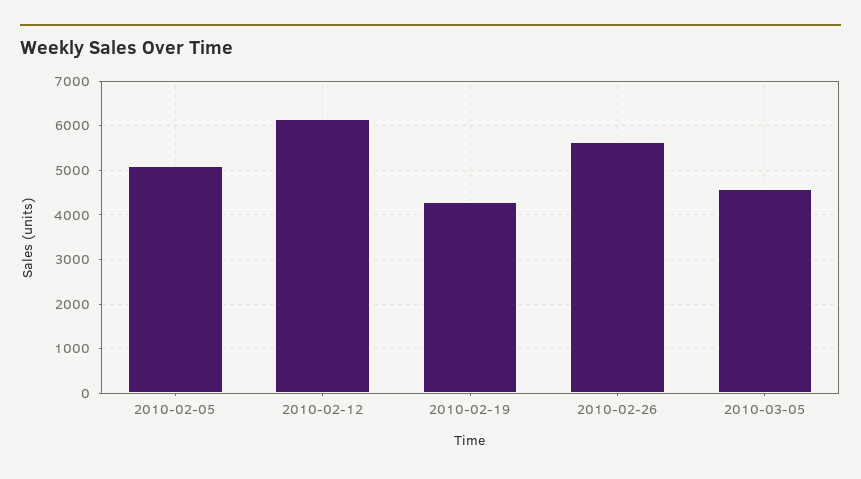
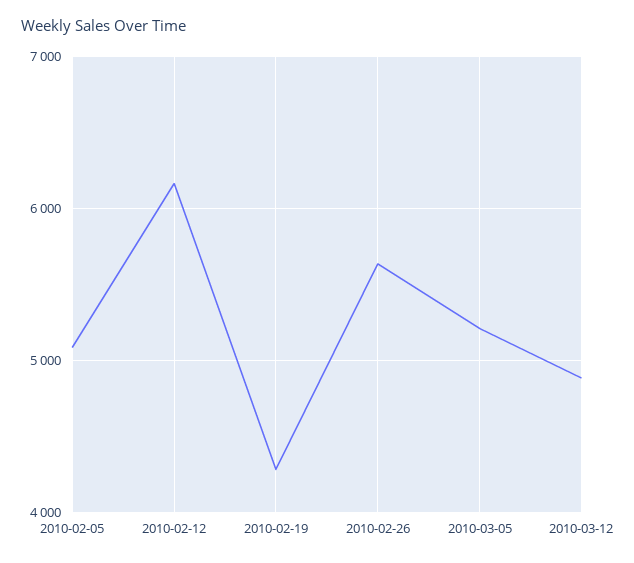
2010-03-05: 4600 -> 5200
2010-03-12: none -> 4900

